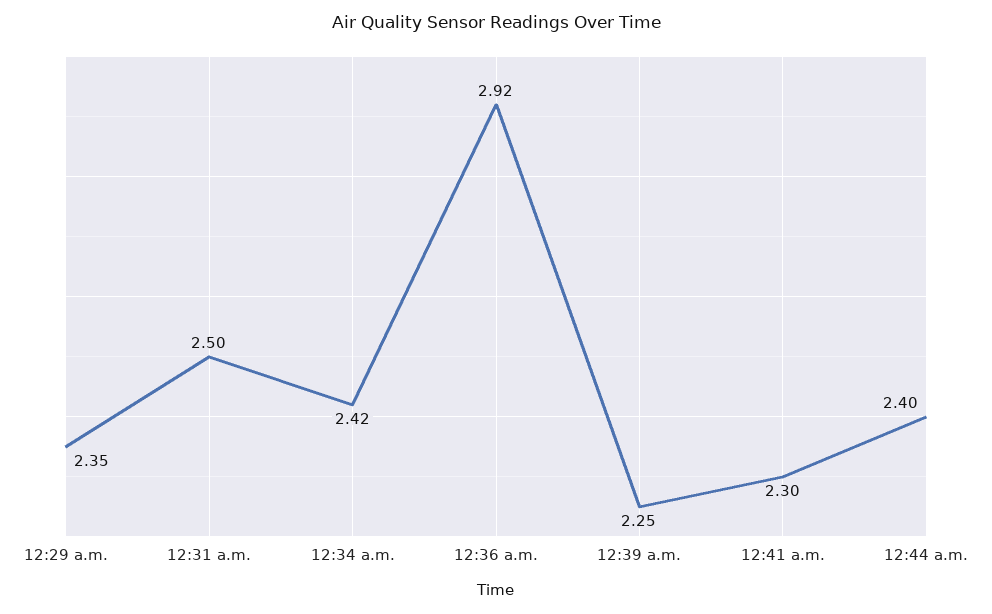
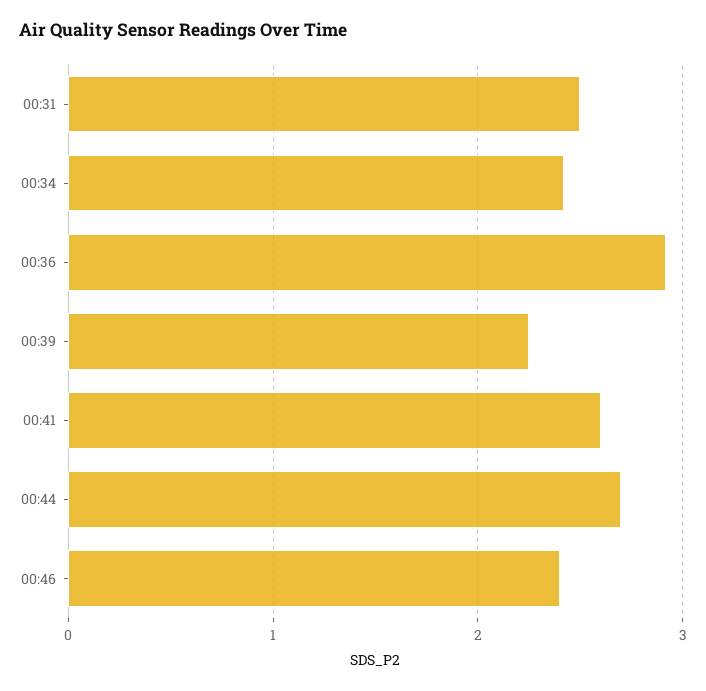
12:29 a.m.: 2.35 -> none
12:41 a.m.: 2.3 -> 2.6
12:44 a.m.: 2.4 -> 2.7
00:46: none -> 2.4

